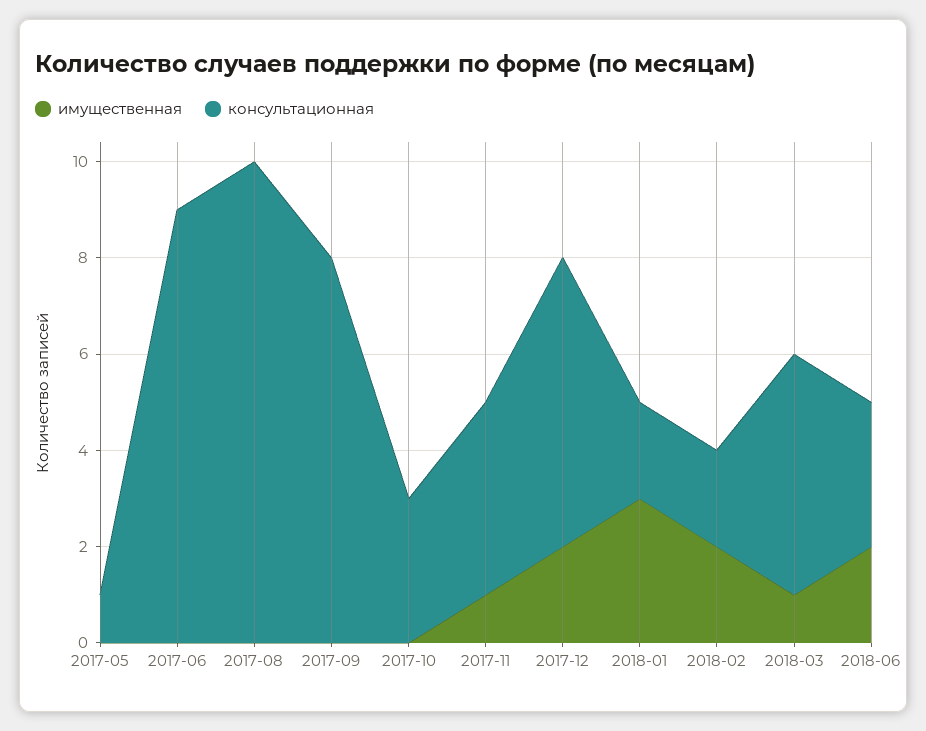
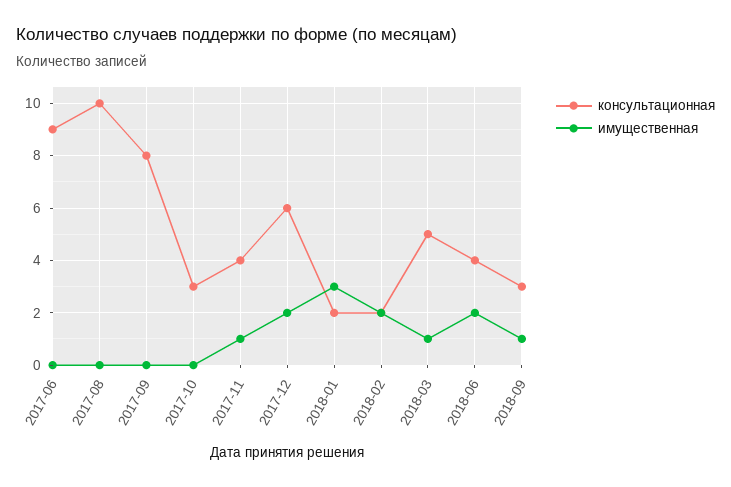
имущественная, 2017-05: 0 -> none
консультационная, 2017-05: 1 -> none
консультационная, 2018-06: 3 -> 4
консультационная, 2018-09: none -> 3
имущественная, 2018-09: none -> 1

